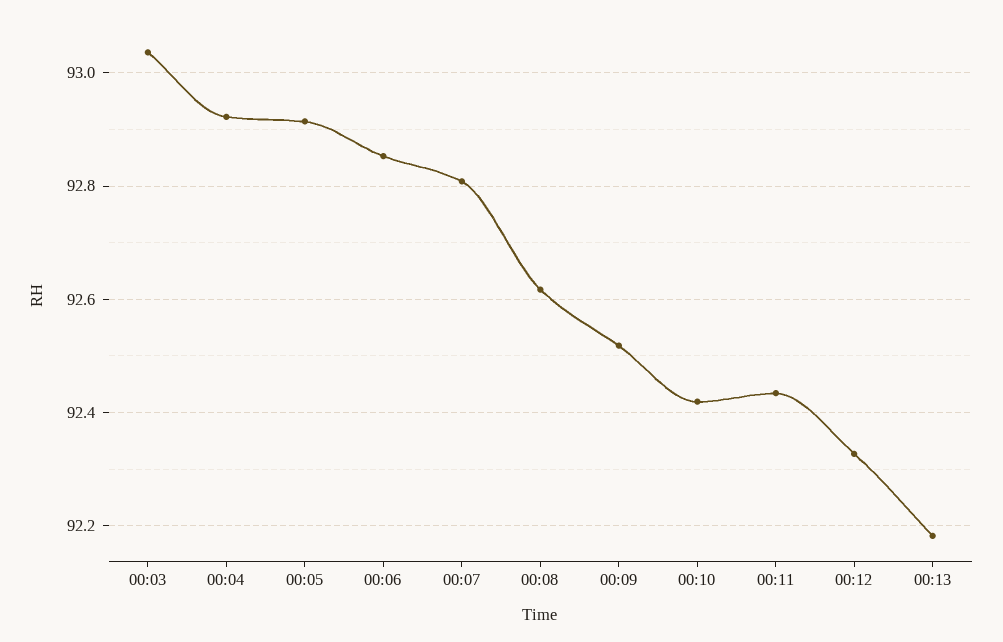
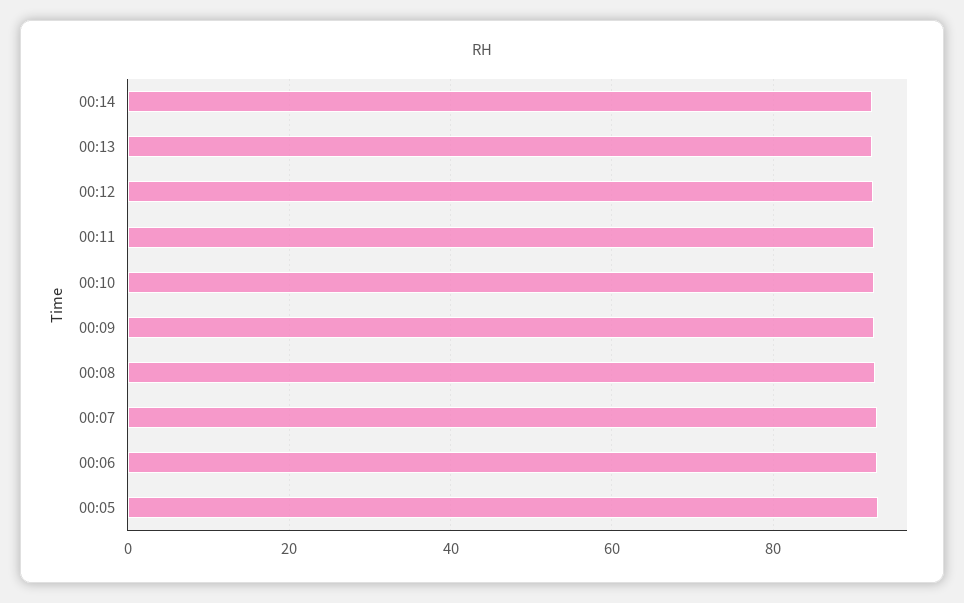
00:03: 93.04 -> none
00:04: 92.92 -> none
00:14: none -> 92

